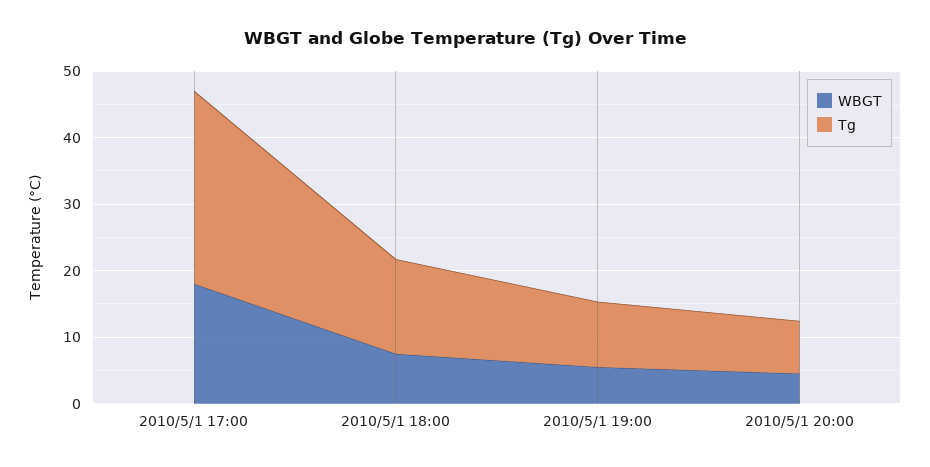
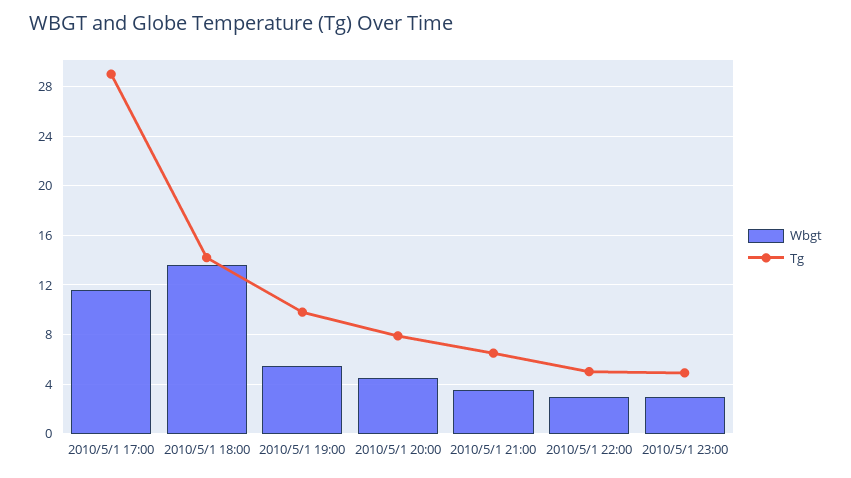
WBGT, 2010/5/1 17:00: 18 -> 11.5
WBGT, 2010/5/1 18:00: 8 -> 13.5
WBGT, 2010/5/1 21:00: none -> 3.5
Tg, 2010/5/1 21:00: none -> 6.5
WBGT, 2010/5/1 22:00: none -> 3
Tg, 2010/5/1 22:00: none -> 5
WBGT, 2010/5/1 23:00: none -> 3
Tg, 2010/5/1 23:00: none -> 5

